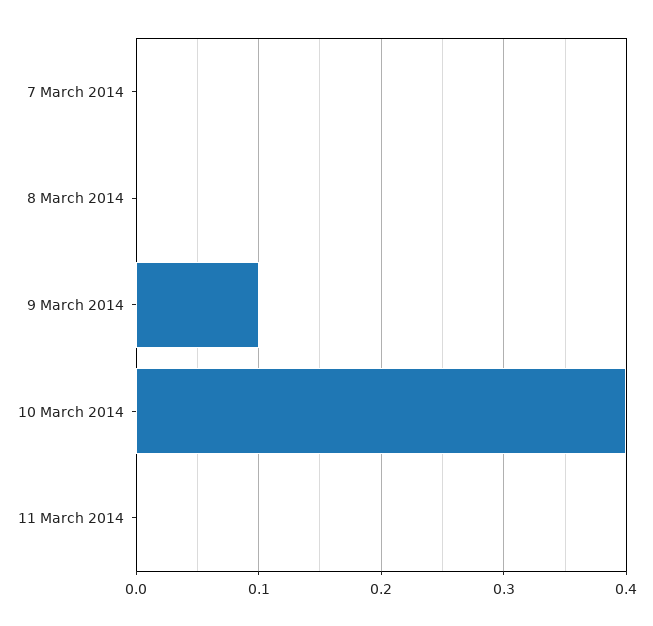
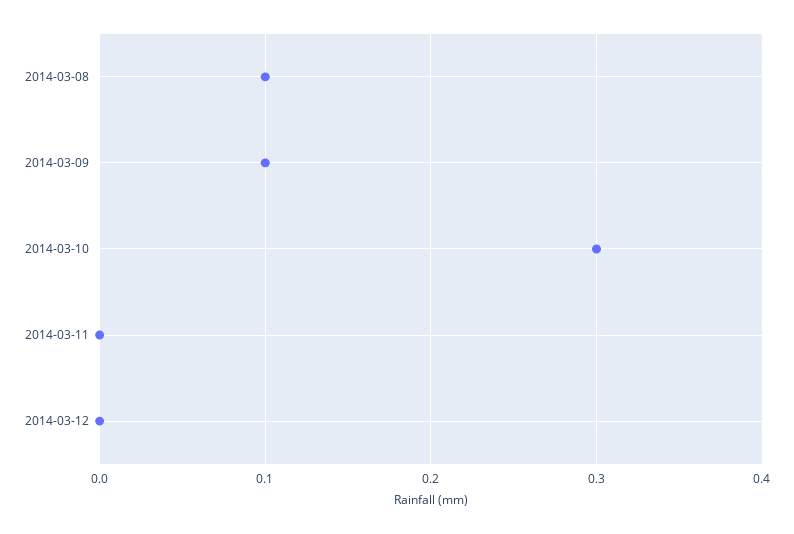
7 March 2014: 0 -> none
8 March 2014: 0 -> 0.1
10 March 2014: 0.4 -> 0.3
2014-03-12: none -> 0

